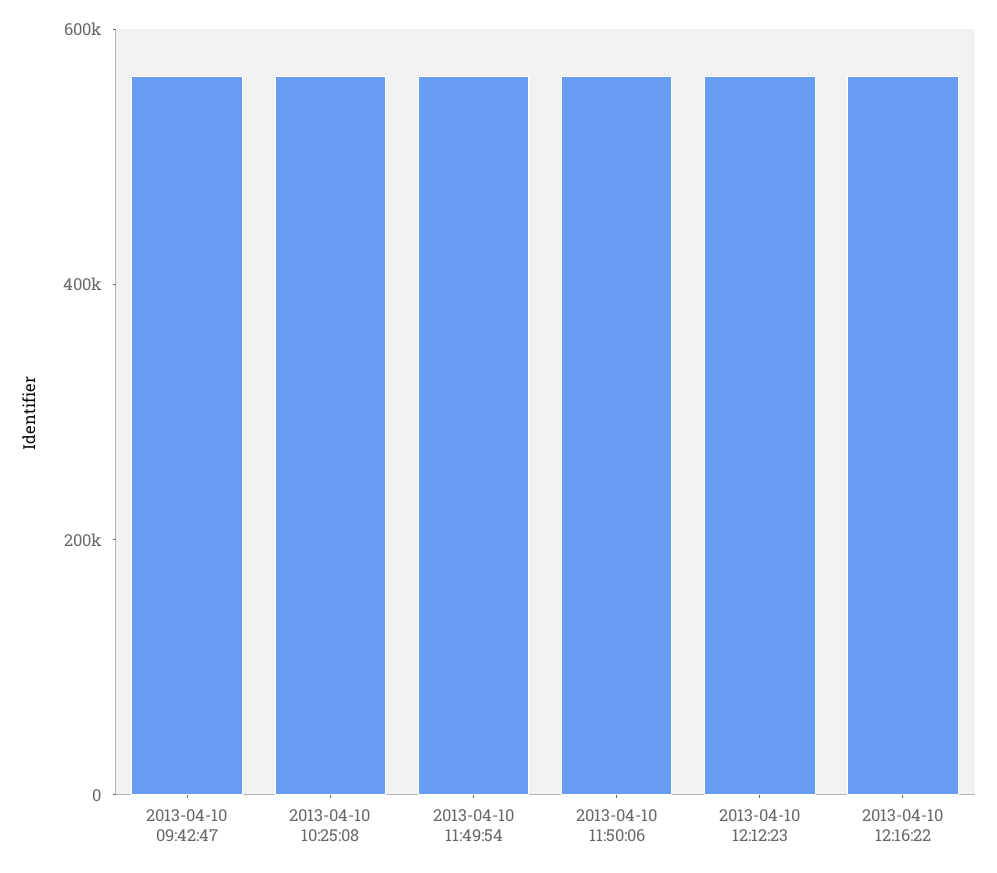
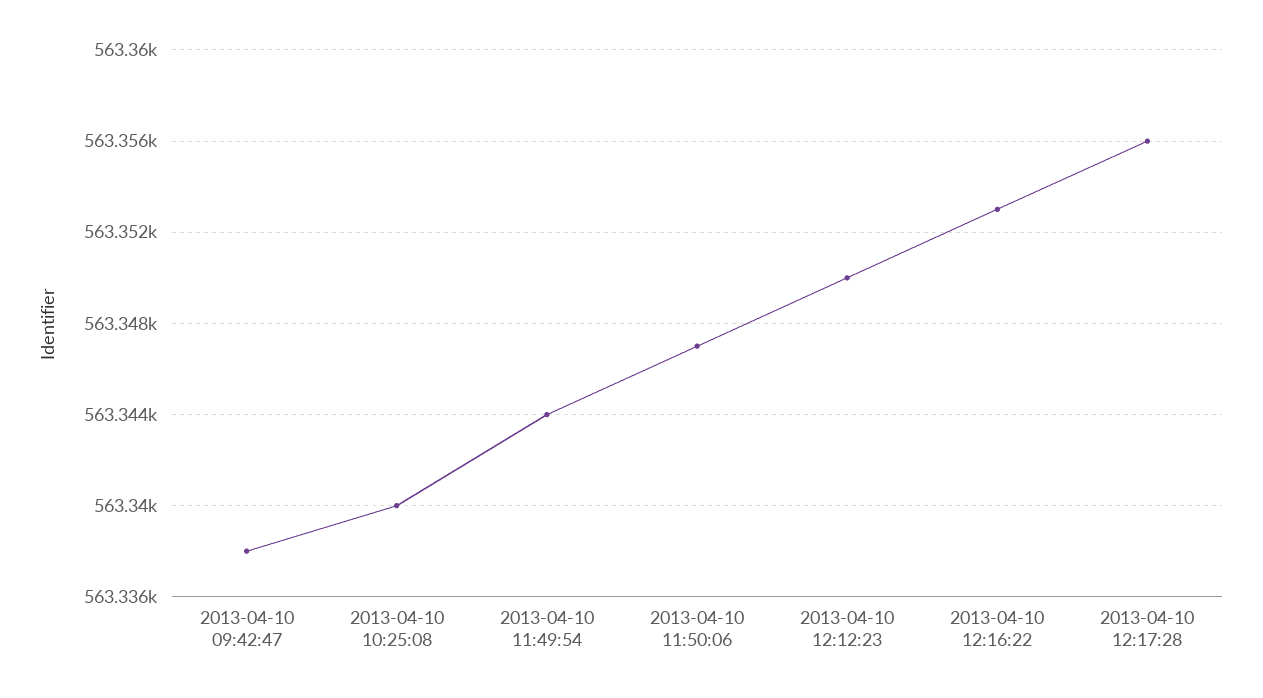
2013-04-10 12:17:28: none -> 563356

